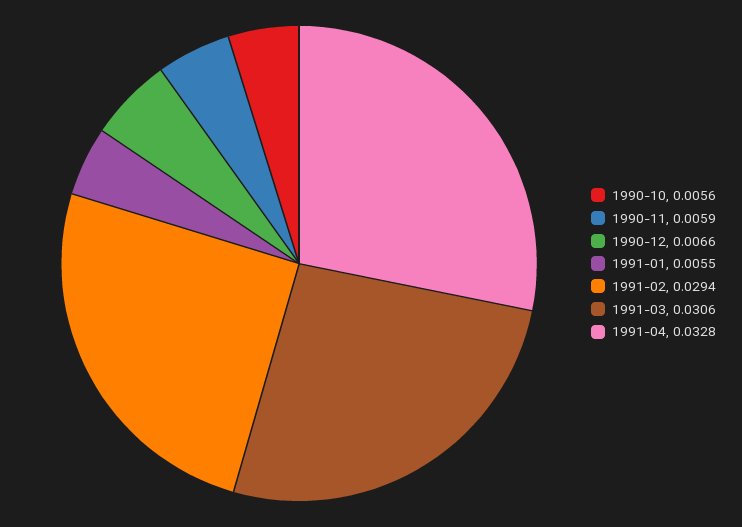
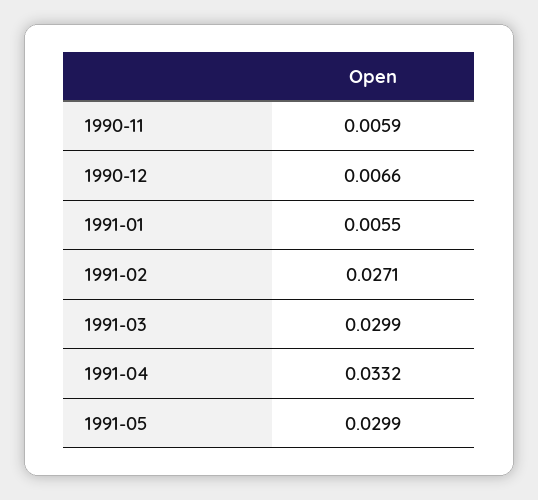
1990-10: 0.0056 -> none
1991-02: 0.0294 -> 0.0271
1991-03: 0.0306 -> 0.0299
1991-04: 0.0328 -> 0.0332
1991-05: none -> 0.0299

